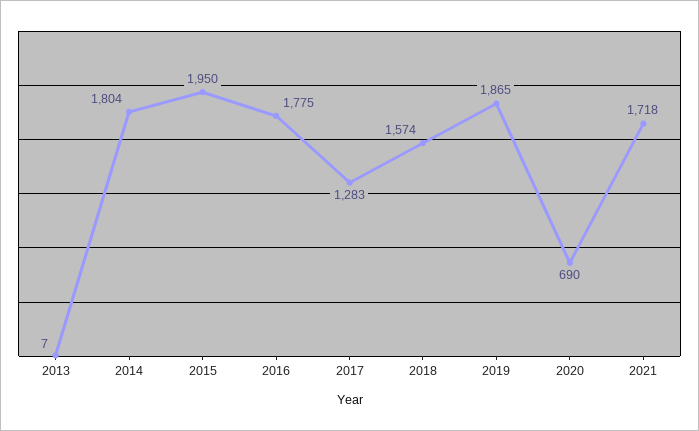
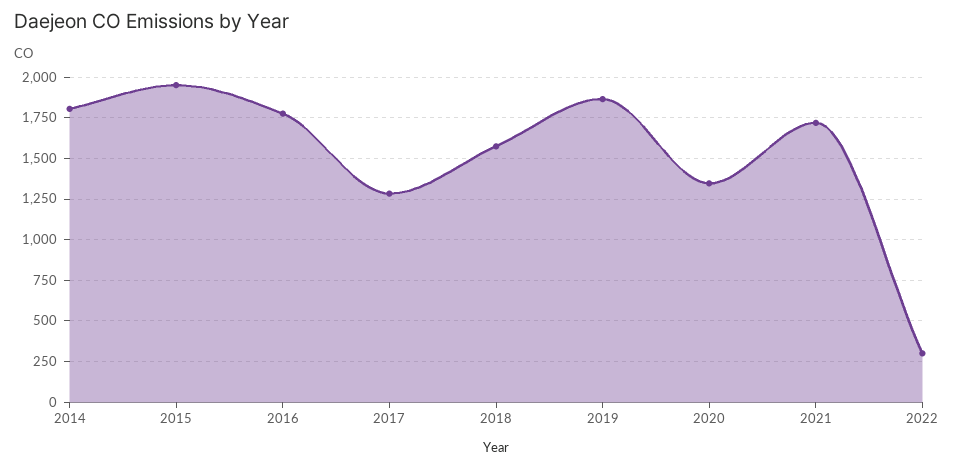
2013: 7 -> none
2020: 690 -> 1350
2022: none -> 300

